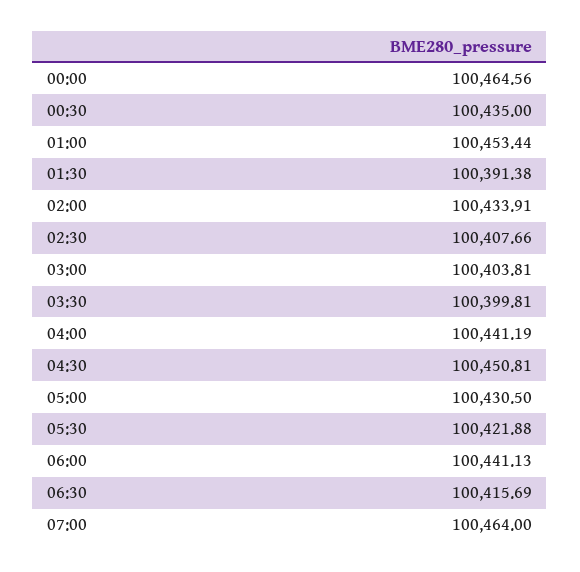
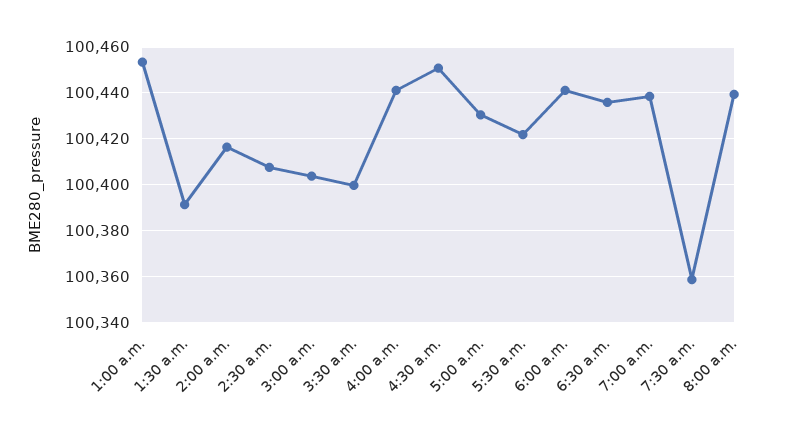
00:00: 100464.56 -> none
00:30: 100435 -> none
02:00: 100433.91 -> 100415
06:30: 100415.69 -> 100435
07:00: 100464 -> 100440
7:30 a.m.: none -> 100360
8:00 a.m.: none -> 100440

